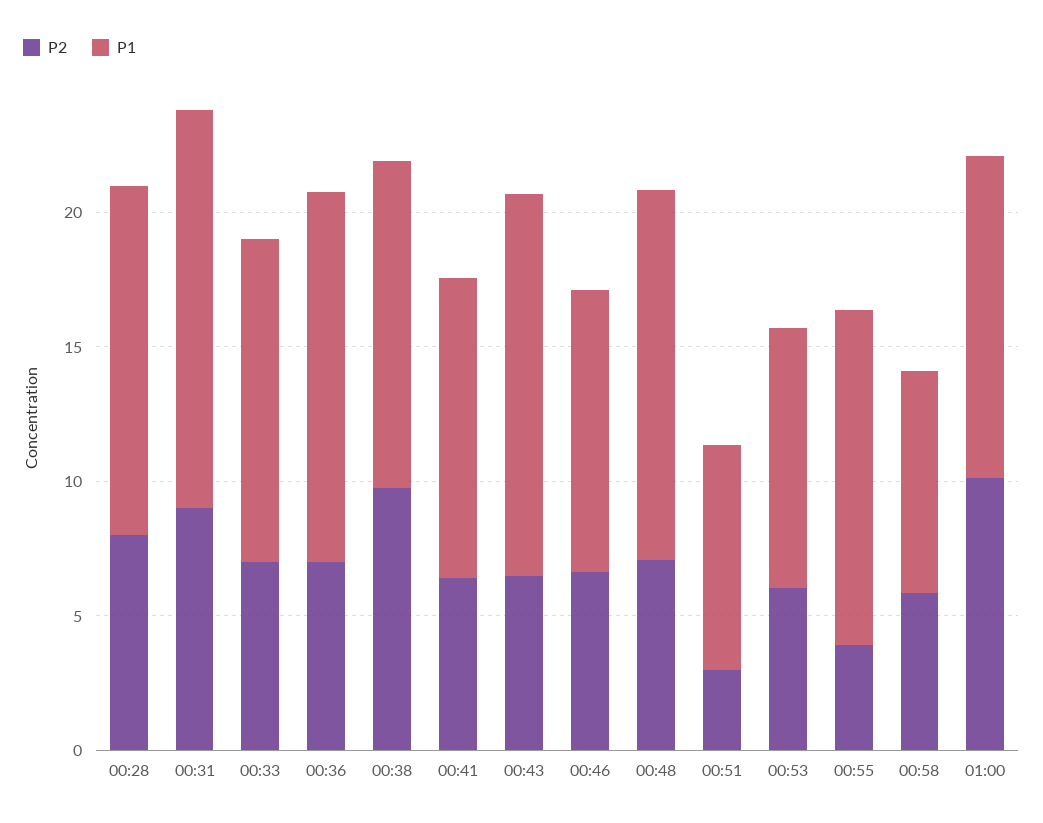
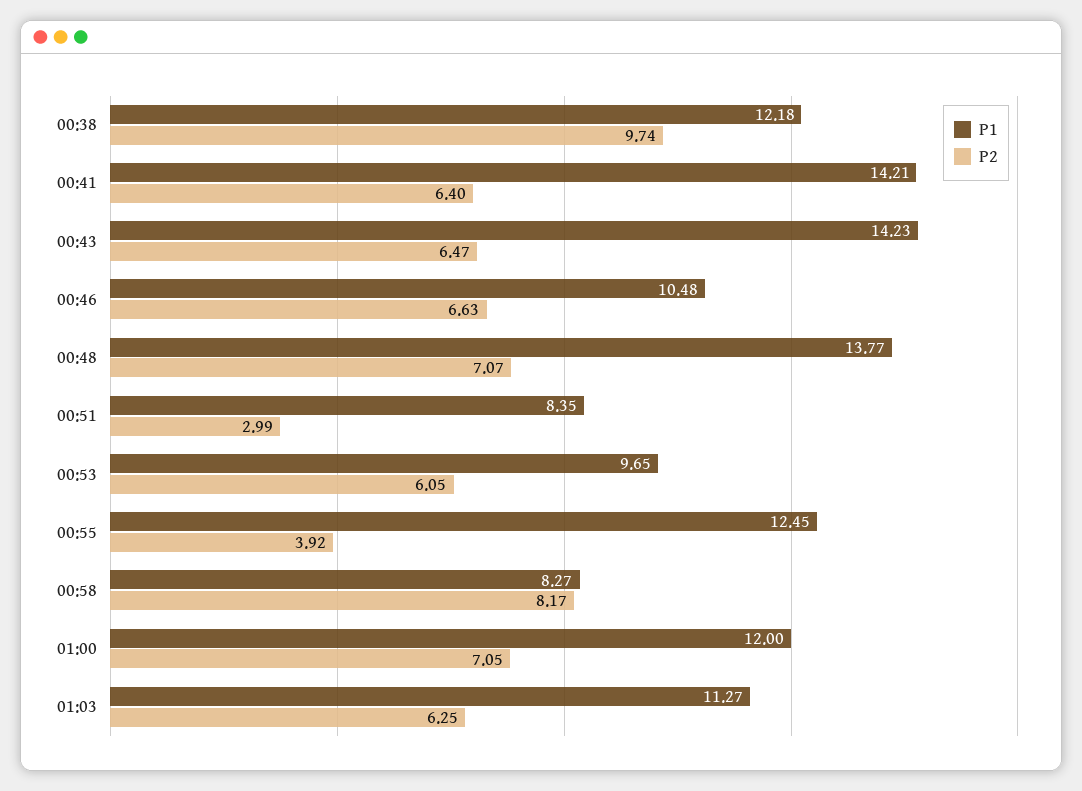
P2, 00:28: 8 -> none
P1, 00:28: 13 -> none
P2, 00:31: 9 -> none
P1, 00:31: 15 -> none
P2, 00:33: 7 -> none
P1, 00:33: 12 -> none
P2, 00:36: 7 -> none
P1, 00:36: 14 -> none
P1, 00:41: 11 -> 14.21
P2, 00:58: 6 -> 8.17
P2, 01:00: 10 -> 7.05
P1, 01:03: none -> 11.27
P2, 01:03: none -> 6.25

